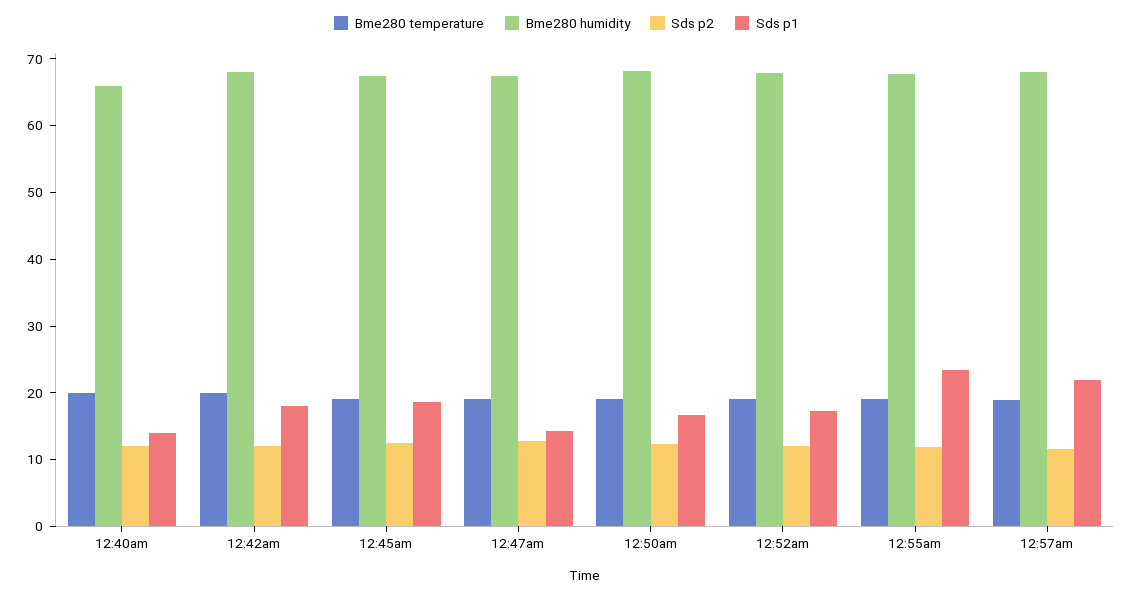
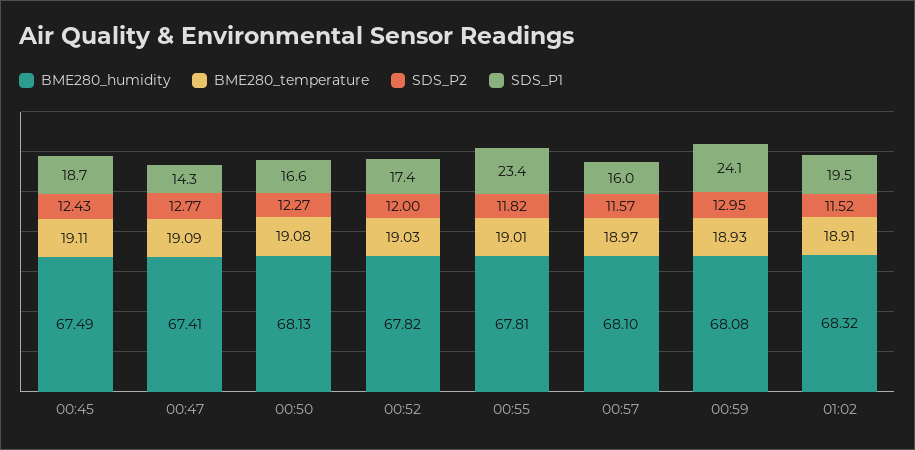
Bme280 temperature, 12:40am: 20 -> none
Bme280 humidity, 12:40am: 66 -> none
Sds p2, 12:40am: 12 -> none
Sds p1, 12:40am: 14 -> none
Bme280 temperature, 12:42am: 20 -> none
Bme280 humidity, 12:42am: 68 -> none
Sds p2, 12:42am: 12 -> none
Sds p1, 12:42am: 18 -> none
Sds p1, 12:57am: 22 -> 16
Bme280 humidity, 00:59: none -> 68.08
Bme280 temperature, 00:59: none -> 18.93
Sds p2, 00:59: none -> 12.95
Sds p1, 00:59: none -> 24.1
Bme280 humidity, 01:02: none -> 68.32
Bme280 temperature, 01:02: none -> 18.91
Sds p2, 01:02: none -> 11.52
Sds p1, 01:02: none -> 19.5

